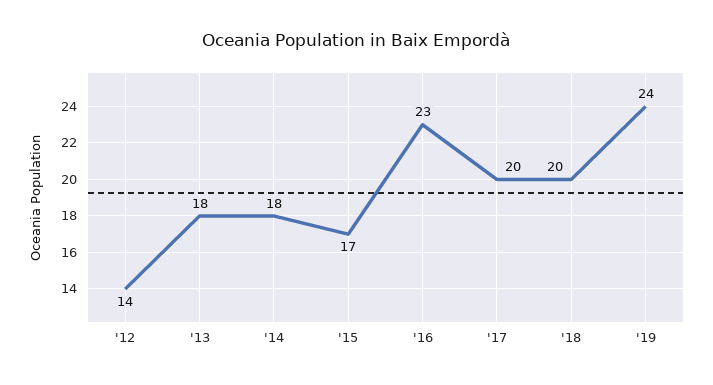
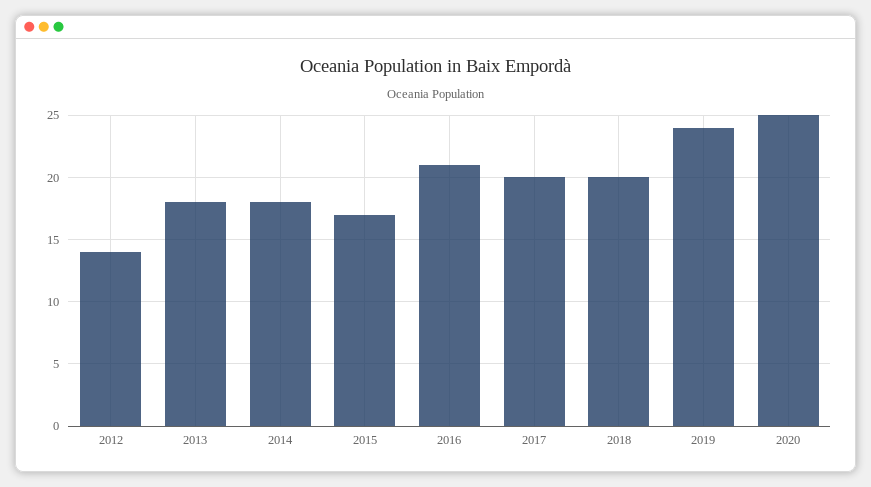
'16: 23 -> 21
2020: none -> 25

